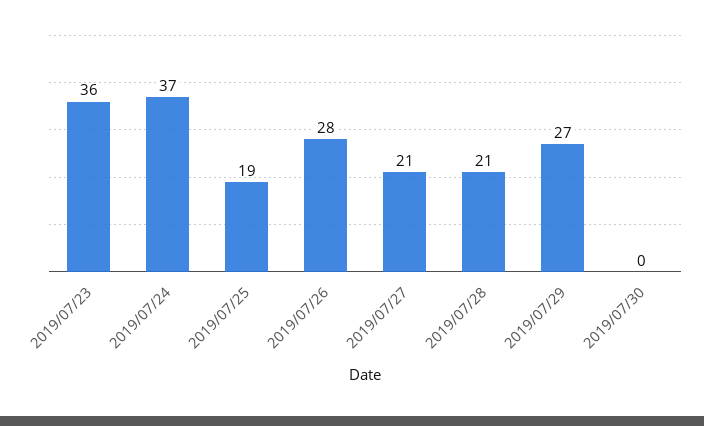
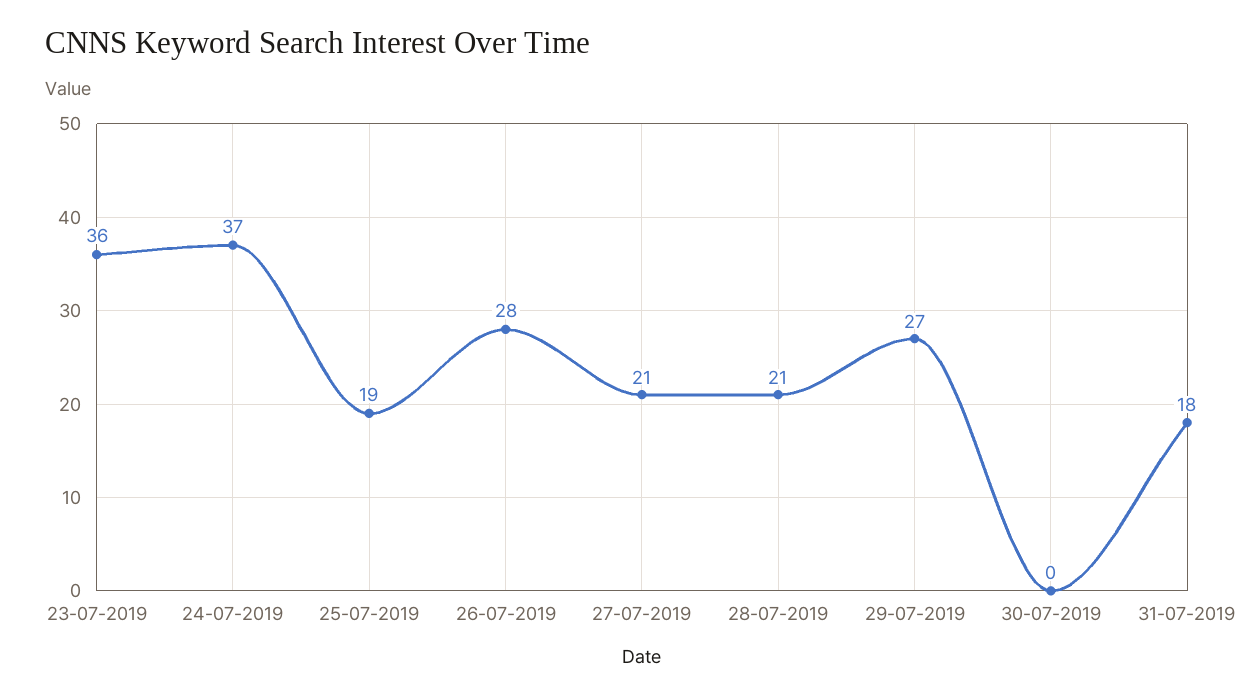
31-07-2019: none -> 18

